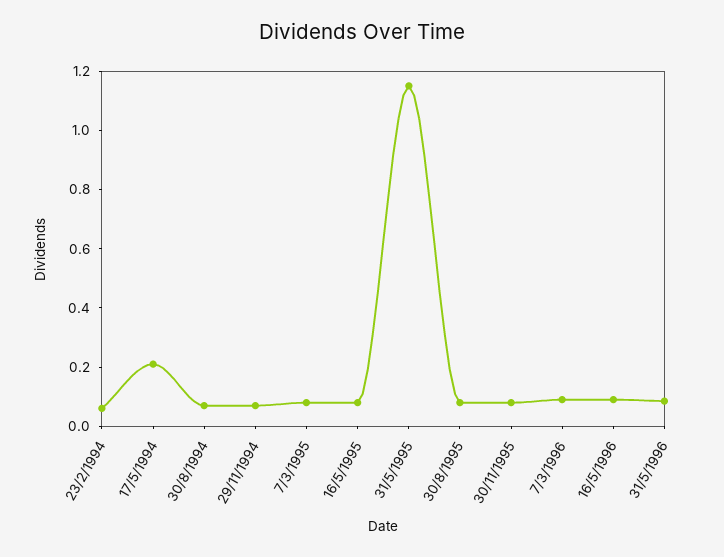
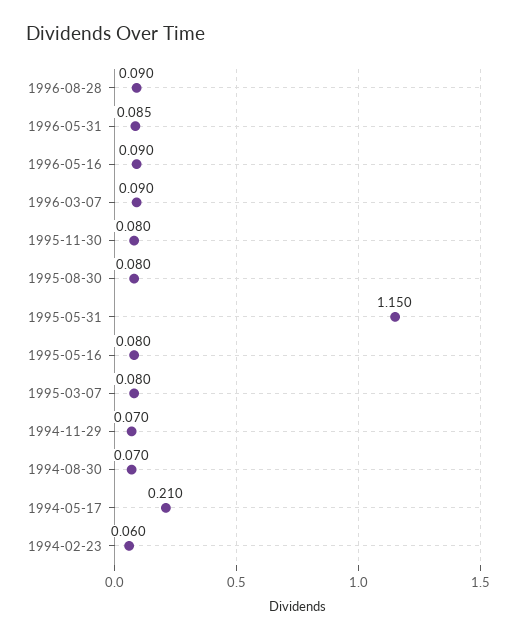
1996-08-28: none -> 0.09

